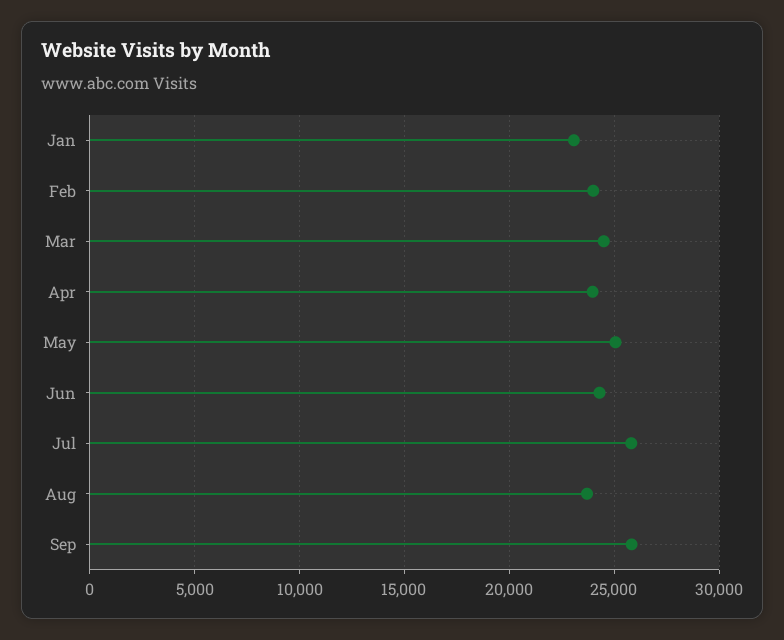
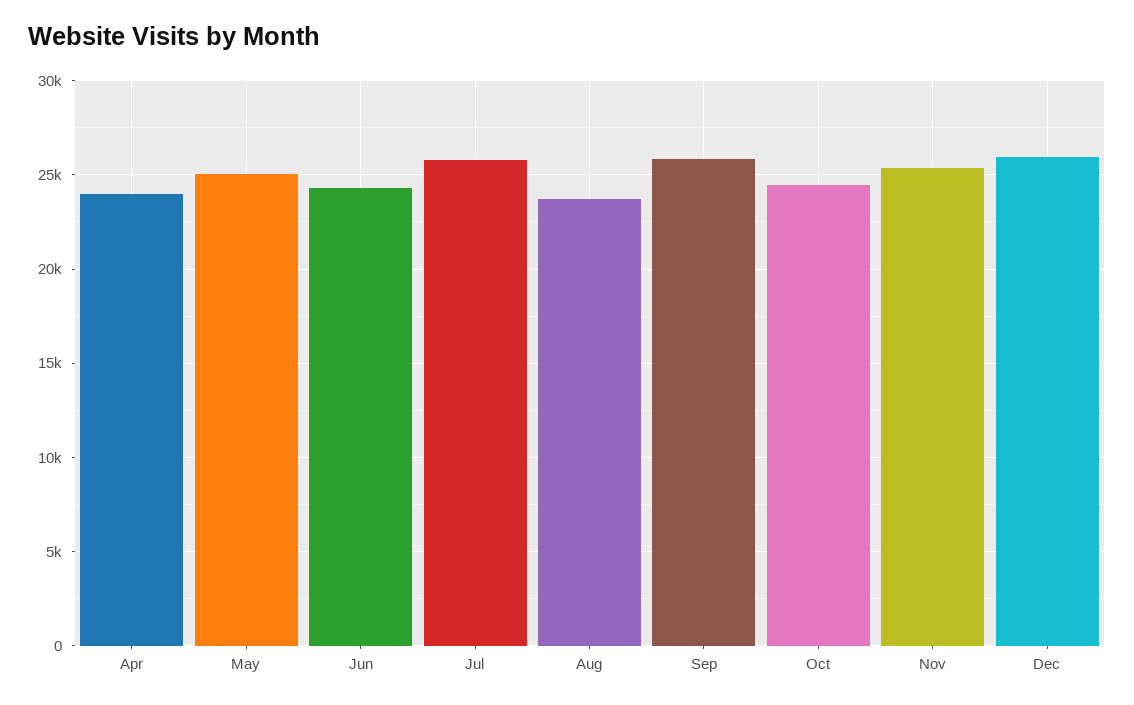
Jan: 23000 -> none
Feb: 24000 -> none
Mar: 24500 -> none
Oct: none -> 24500
Nov: none -> 25500
Dec: none -> 26000

